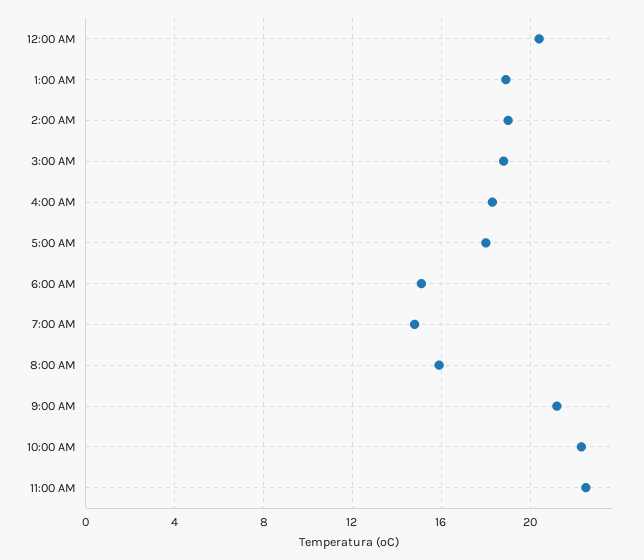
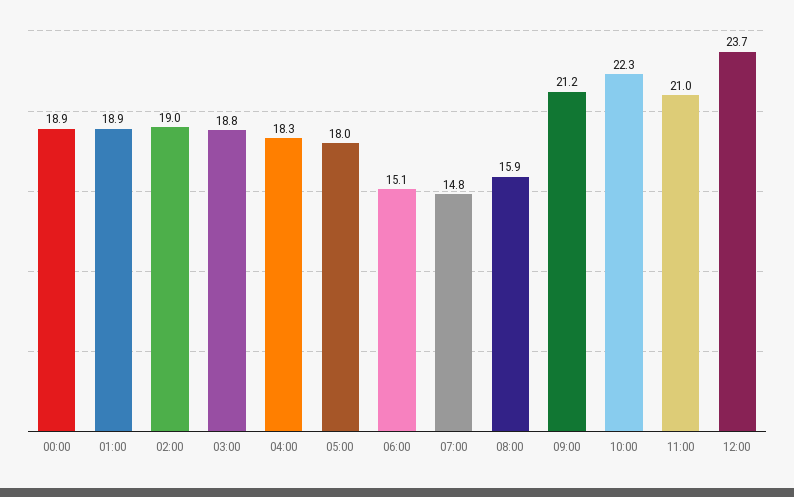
12:00 AM: 20.5 -> 18.9
11:00 AM: 22.5 -> 21
12:00: none -> 23.7

